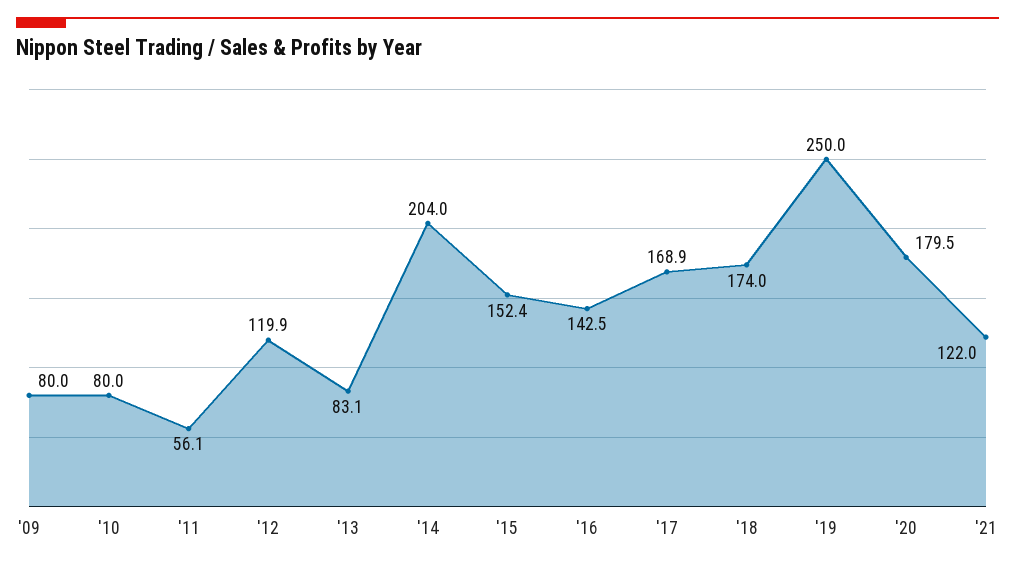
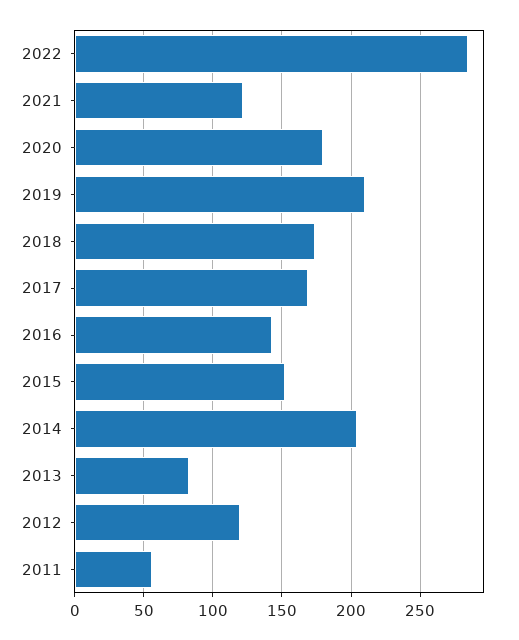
'09: 80 -> none
'10: 80 -> none
'19: 250 -> 210
2022: none -> 285

